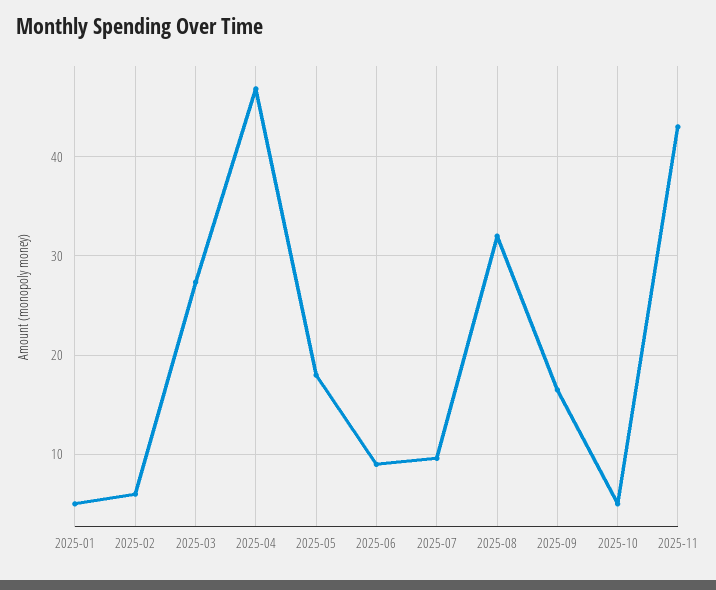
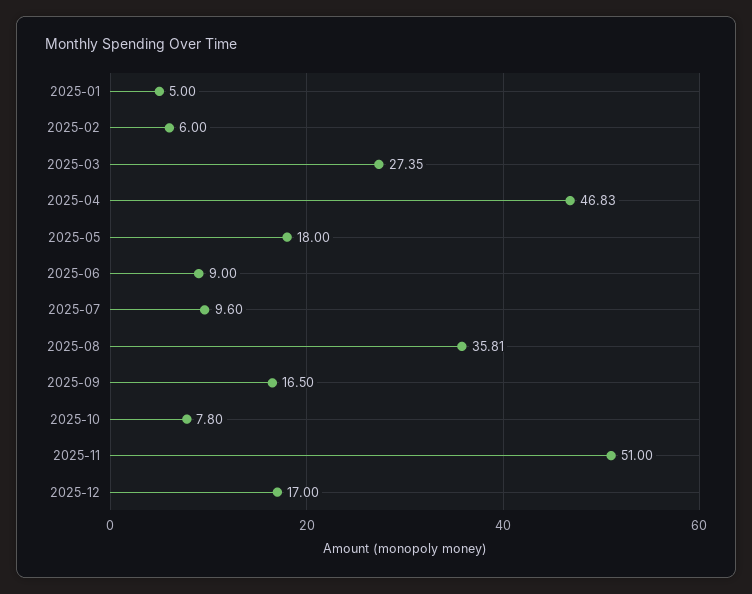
2025-08: 32 -> 35.81
2025-10: 5 -> 7.8
2025-11: 43 -> 51
2025-12: none -> 17

